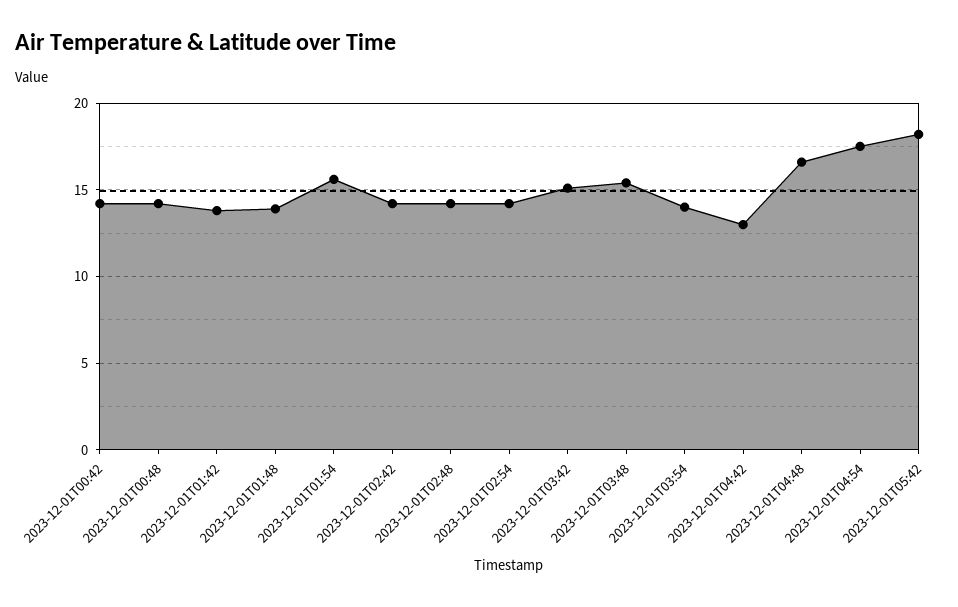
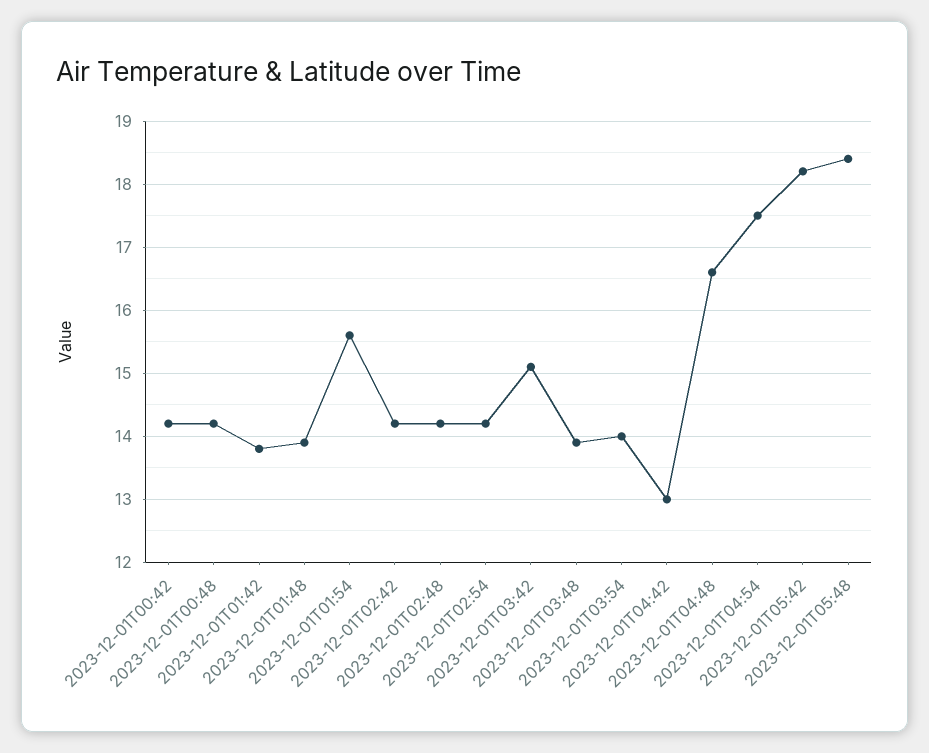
2023-12-01T03:48: 15.5 -> 13.9
2023-12-01T05:48: none -> 18.4

